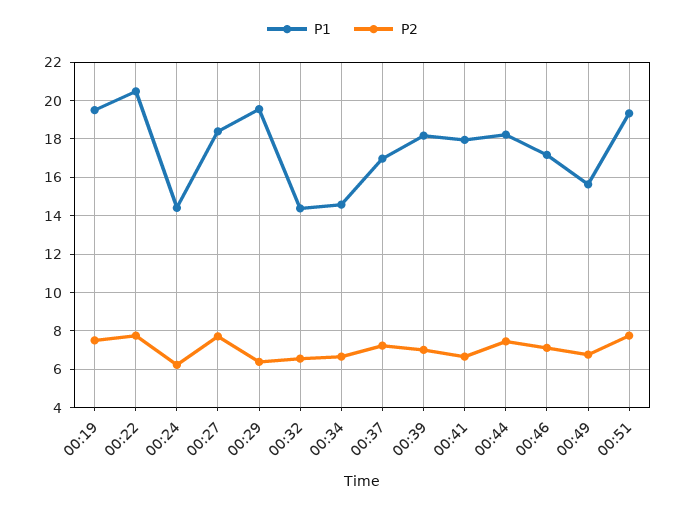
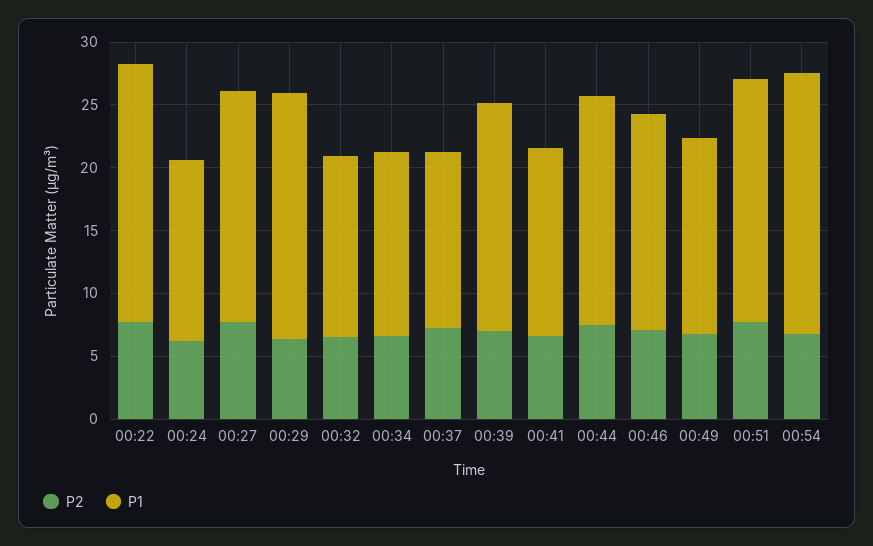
P1, 00:19: 19.5 -> none
P2, 00:19: 7.5 -> none
P1, 00:37: 17 -> 14
P1, 00:41: 18 -> 15
P2, 00:54: none -> 7
P1, 00:54: none -> 21

